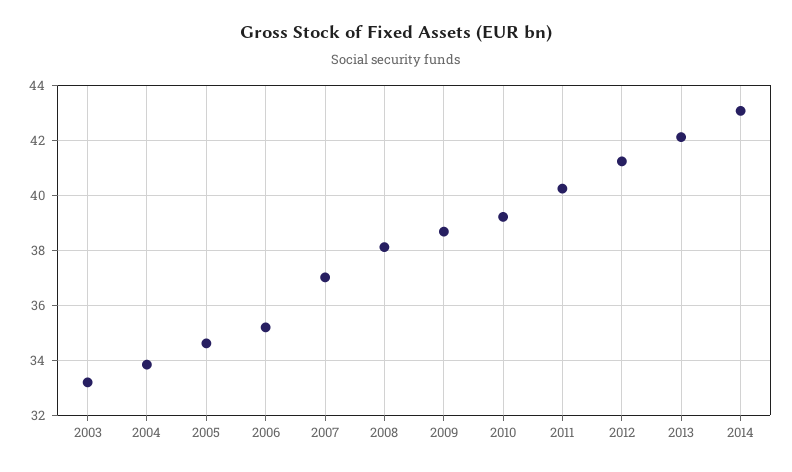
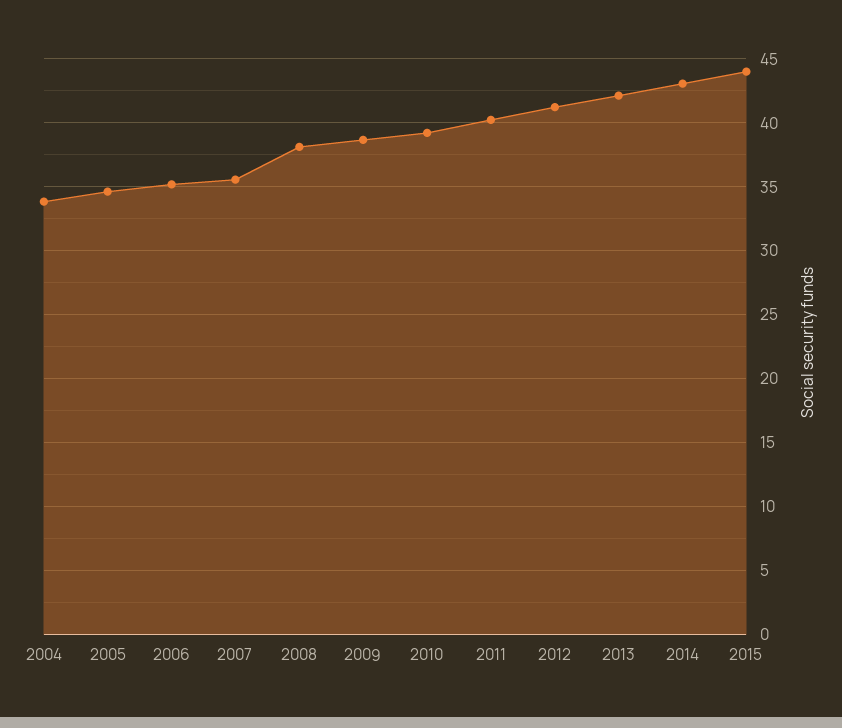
2003: 33.25 -> none
2007: 37 -> 35.5
2015: none -> 44

